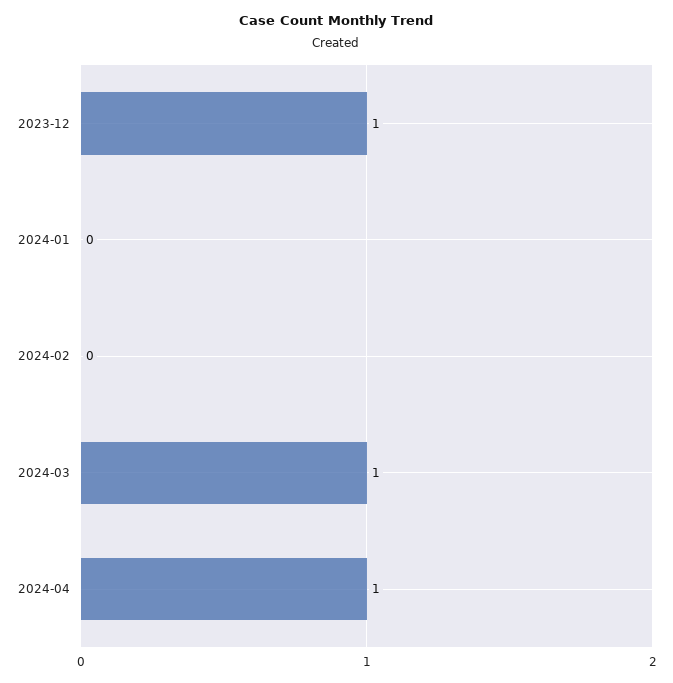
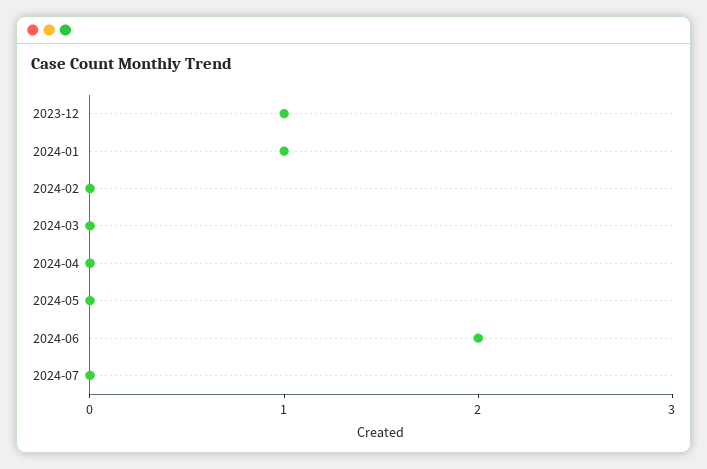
2024-01: 0 -> 1
2024-03: 1 -> 0
2024-04: 1 -> 0
2024-05: none -> 0
2024-06: none -> 2
2024-07: none -> 0

